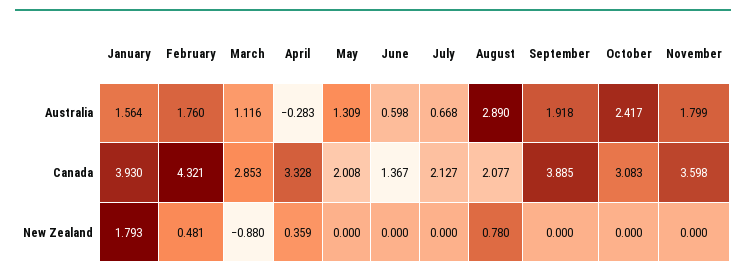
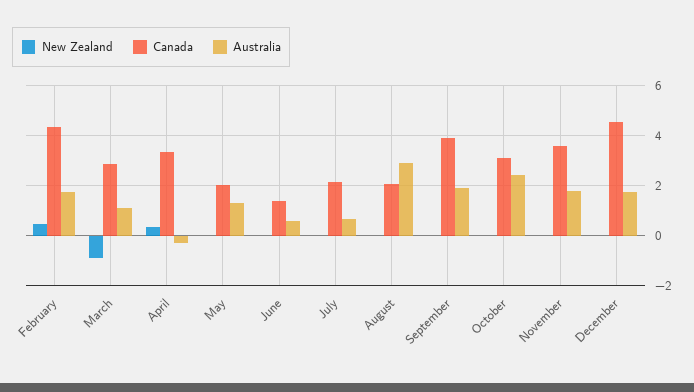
Australia, January: 1.564 -> none
Canada, January: 3.93 -> none
New Zealand, January: 1.793 -> none
New Zealand, August: 0.78 -> 0
New Zealand, December: none -> 0
Canada, December: none -> 4.5
Australia, December: none -> 1.75

